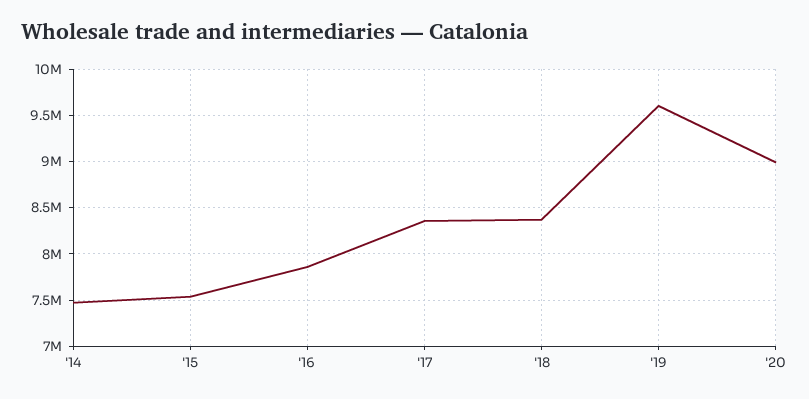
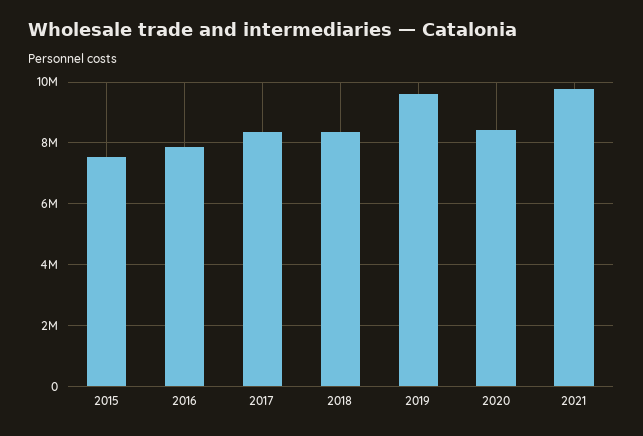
'14: 7500000 -> none
'20: 9000000 -> 8400000
2021: none -> 9800000

